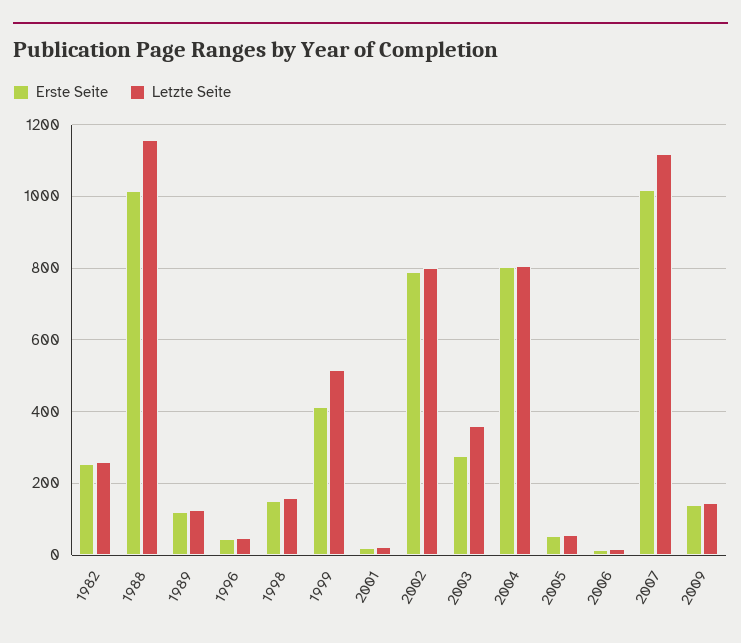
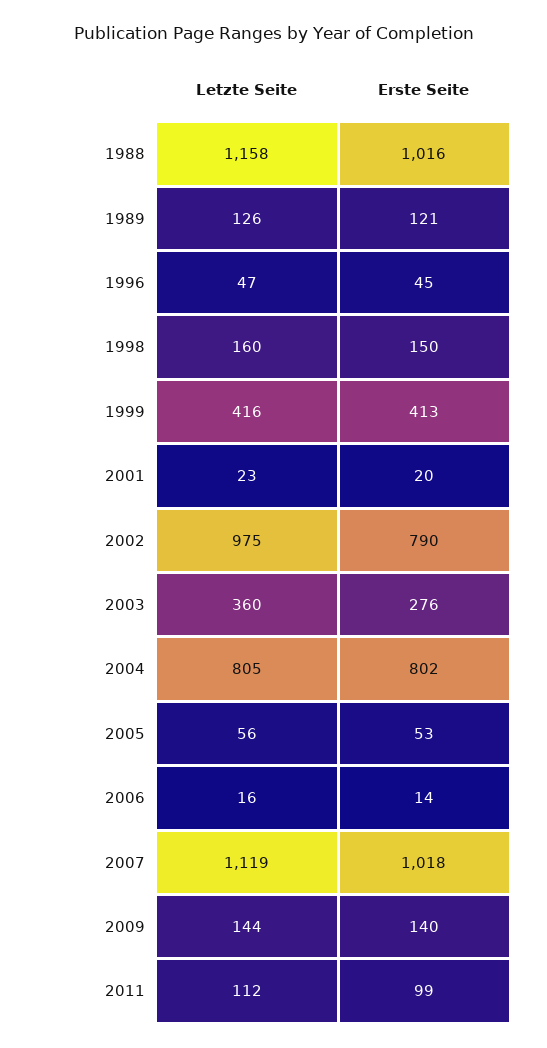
Erste Seite, 1982: 260 -> none
Letzte Seite, 1982: 260 -> none
Letzte Seite, 1999: 520 -> 416
Letzte Seite, 2002: 800 -> 975
Letzte Seite, 2011: none -> 112
Erste Seite, 2011: none -> 99

